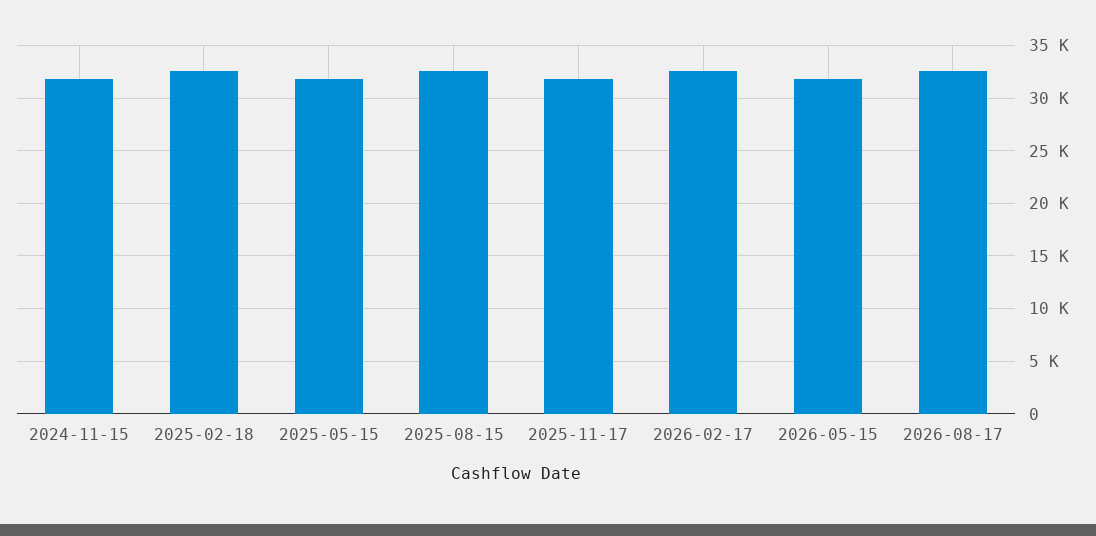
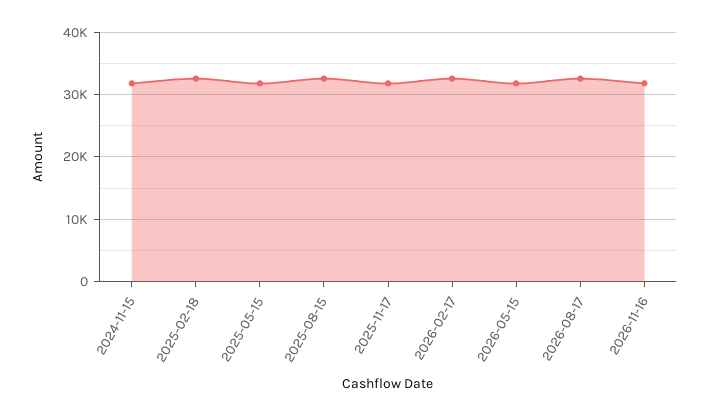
2026-11-16: none -> 32000

